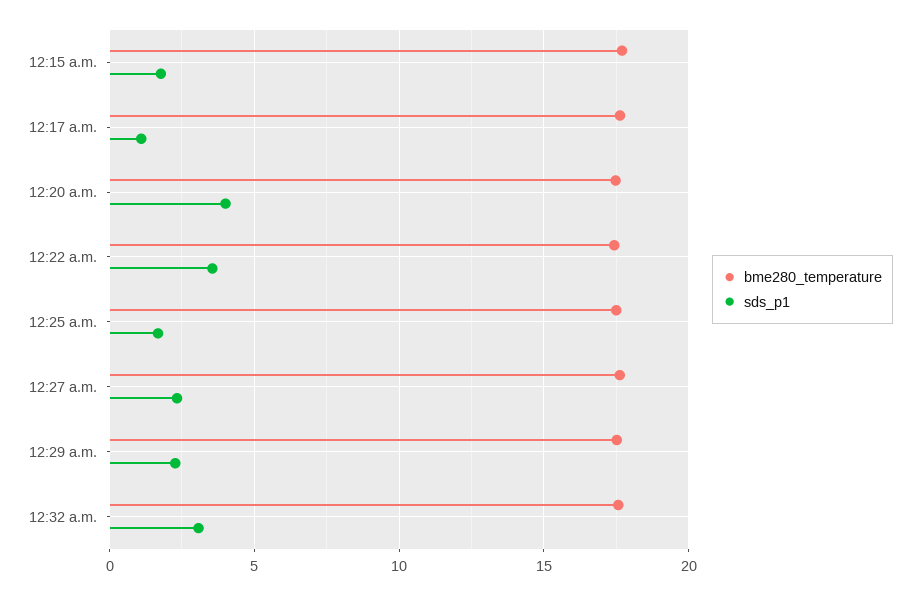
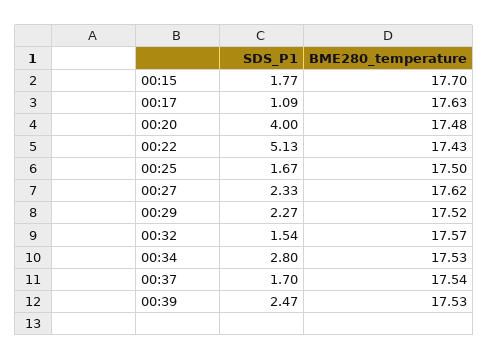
sds_p1, 12:22 a.m.: 3.5 -> 5.13
sds_p1, 12:32 a.m.: 3 -> 1.54
sds_p1, 00:34: none -> 2.8
bme280_temperature, 00:34: none -> 17.53
sds_p1, 00:37: none -> 1.7
bme280_temperature, 00:37: none -> 17.54
sds_p1, 00:39: none -> 2.47
bme280_temperature, 00:39: none -> 17.53

